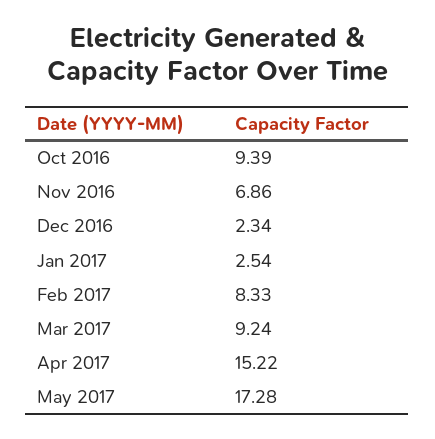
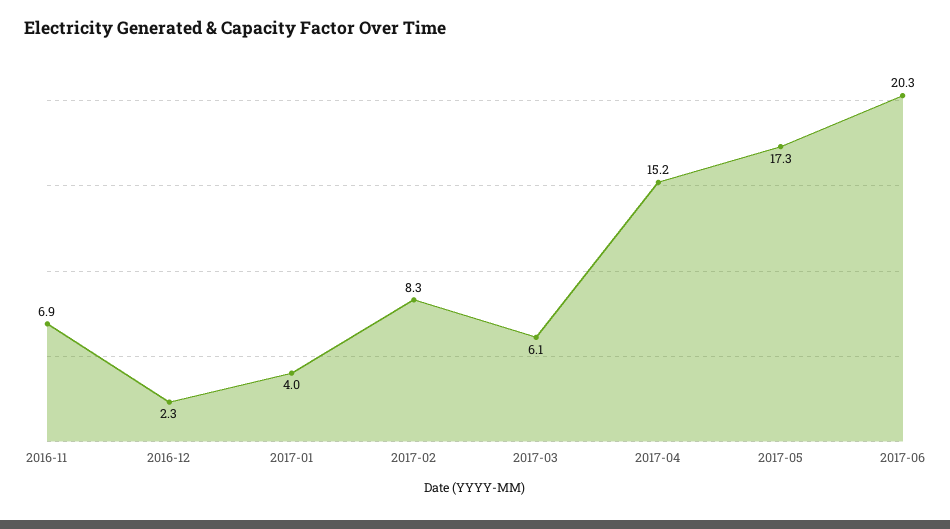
Oct 2016: 9.39 -> none
Jan 2017: 2.54 -> 4
Mar 2017: 9.24 -> 6.1
2017-06: none -> 20.3

